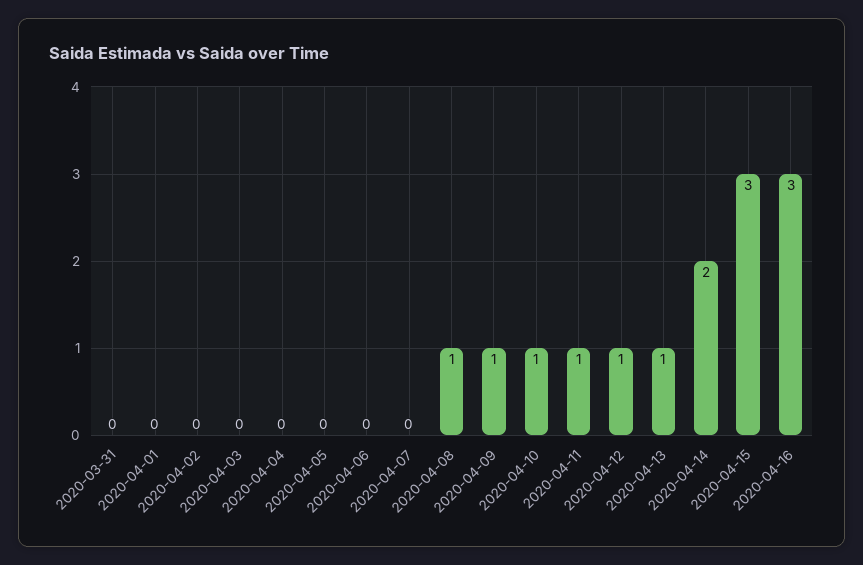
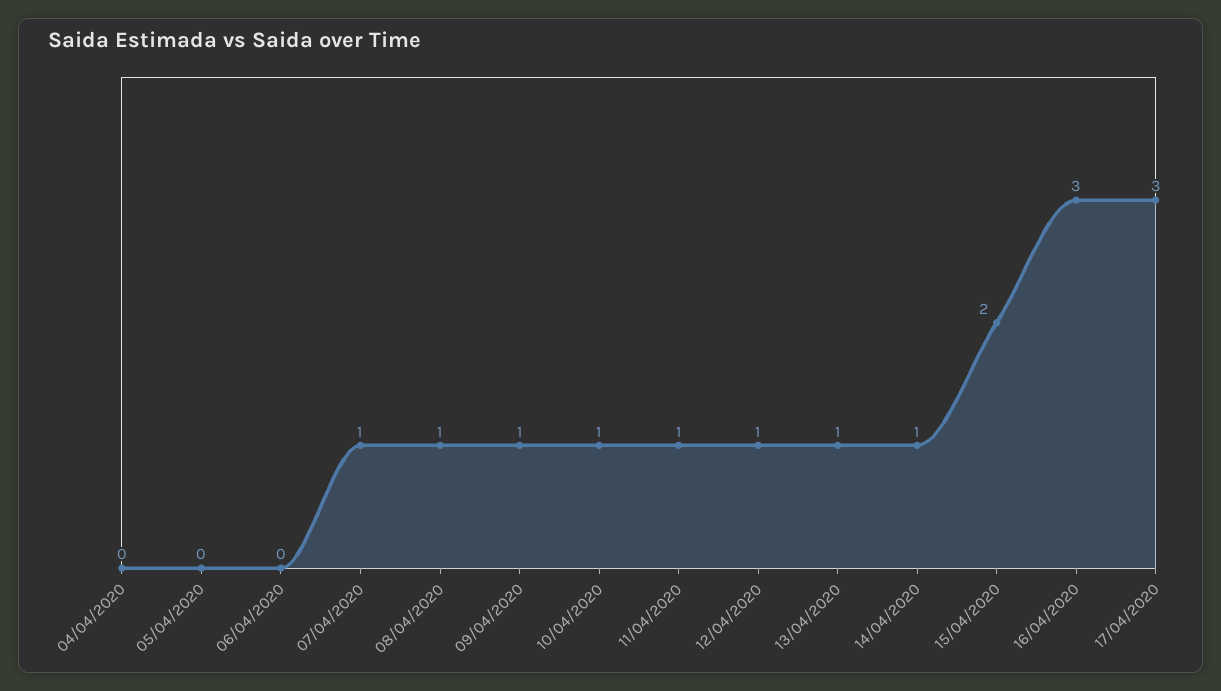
2020-03-31: 0 -> none
2020-04-01: 0 -> none
2020-04-02: 0 -> none
2020-04-03: 0 -> none
2020-04-07: 0 -> 1
2020-04-14: 2 -> 1
2020-04-15: 3 -> 2
17/04/2020: none -> 3

